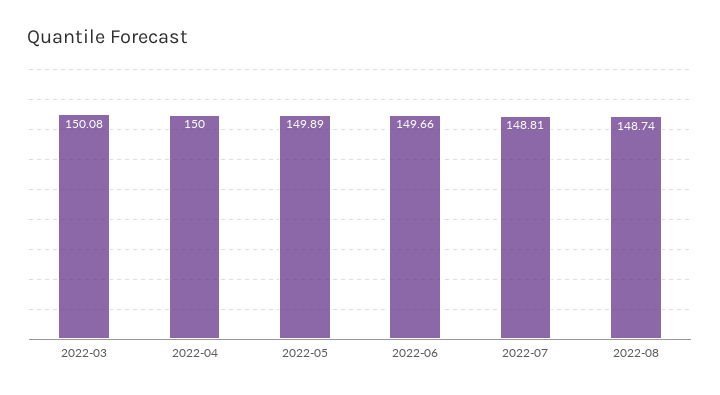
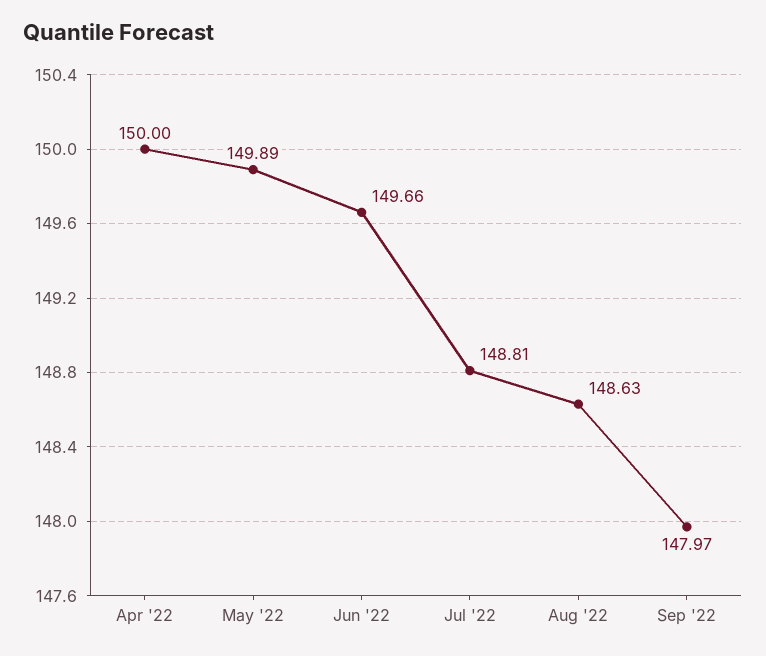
2022-03: 150.08 -> none
2022-08: 148.74 -> 148.63
Sep '22: none -> 147.97

